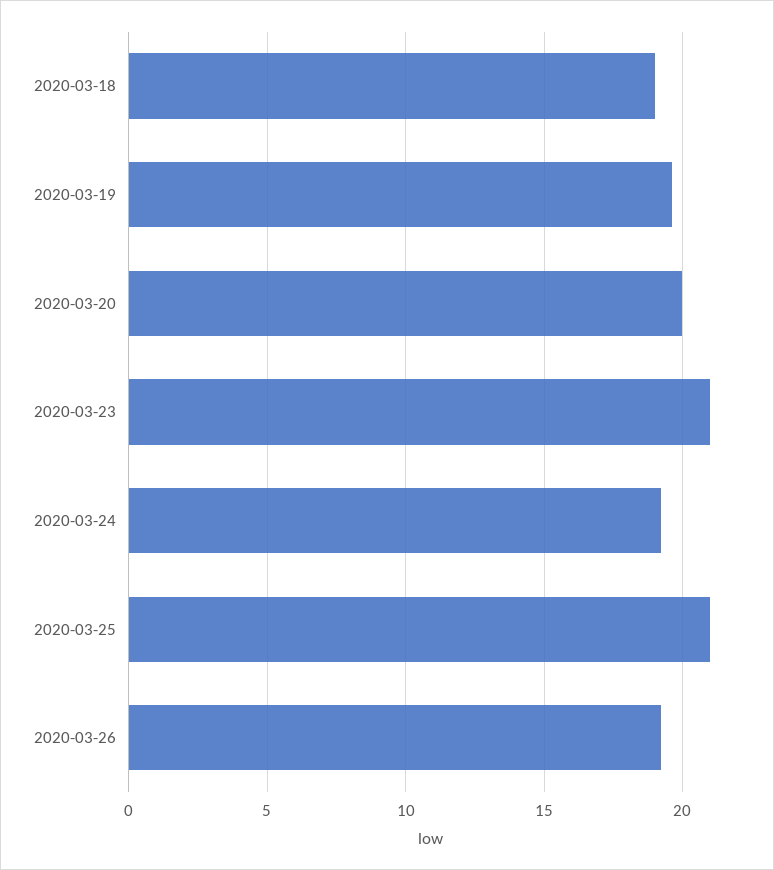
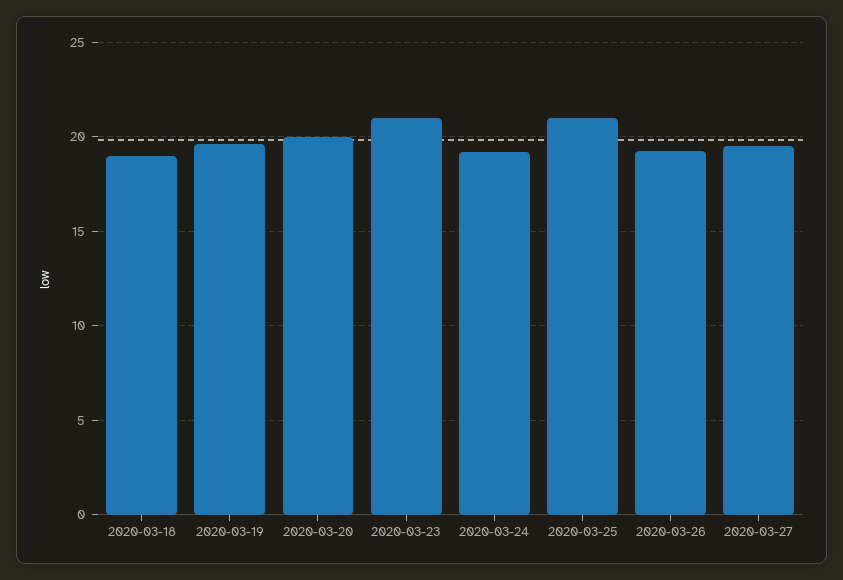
2020-03-27: none -> 19.5

